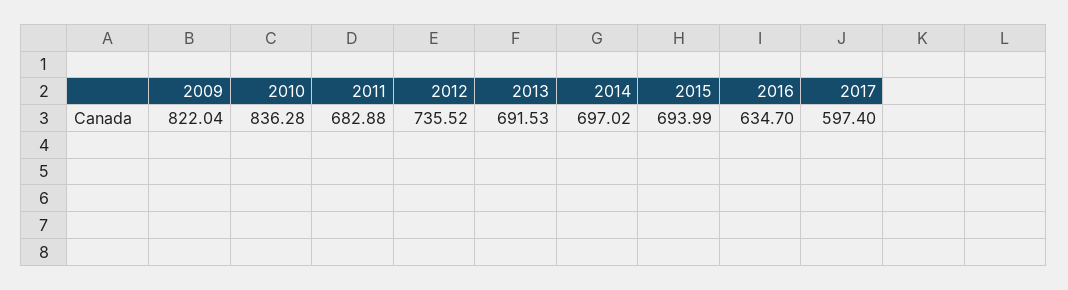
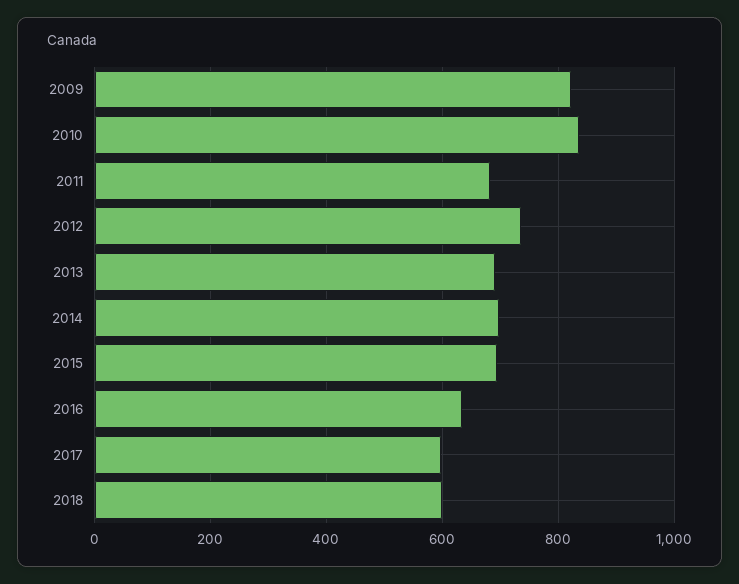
2018: none -> 600

